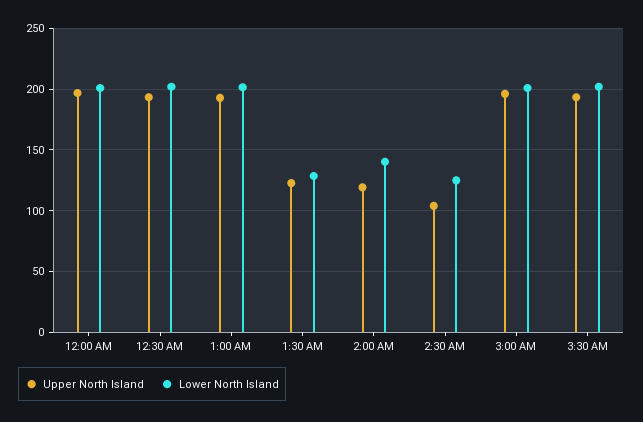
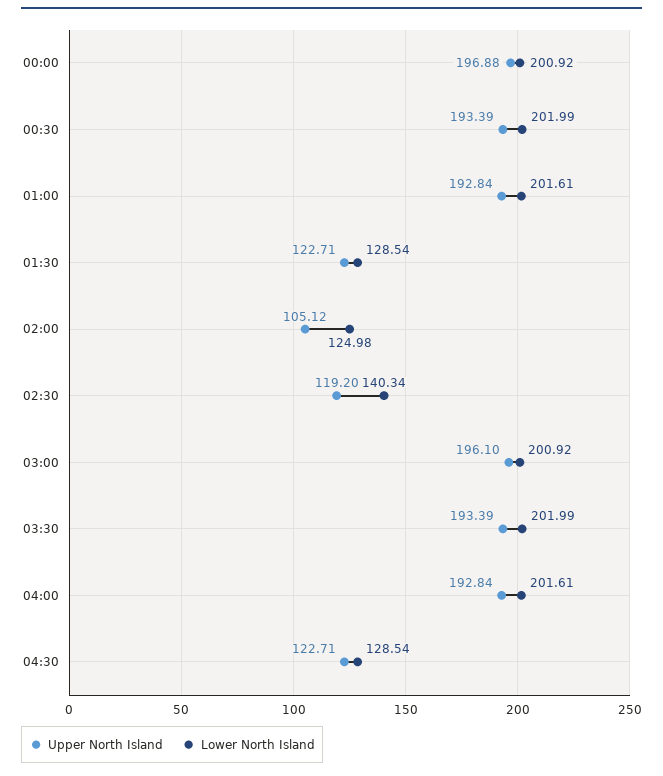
Upper North Island, 2:00 AM: 120 -> 105.12
Lower North Island, 2:00 AM: 140 -> 124.98
Upper North Island, 2:30 AM: 105 -> 119.2
Lower North Island, 2:30 AM: 125 -> 140.34
Upper North Island, 04:00: none -> 192.84
Lower North Island, 04:00: none -> 201.61
Upper North Island, 04:30: none -> 122.71
Lower North Island, 04:30: none -> 128.54

